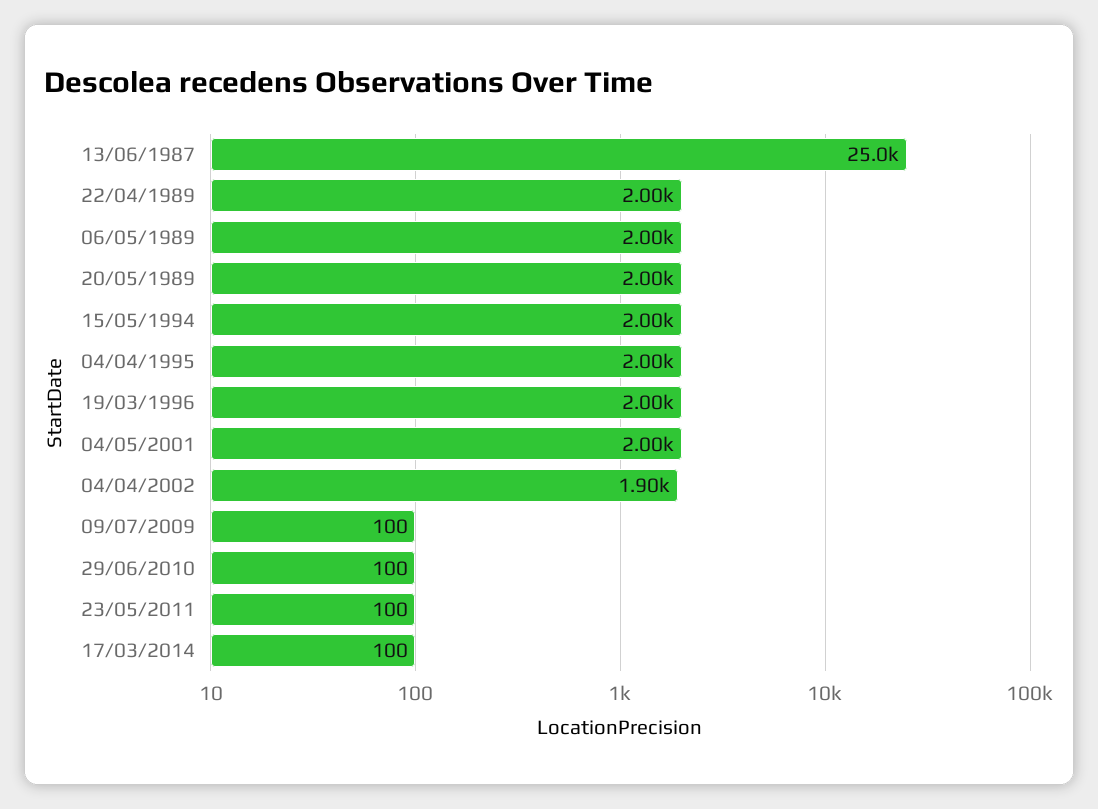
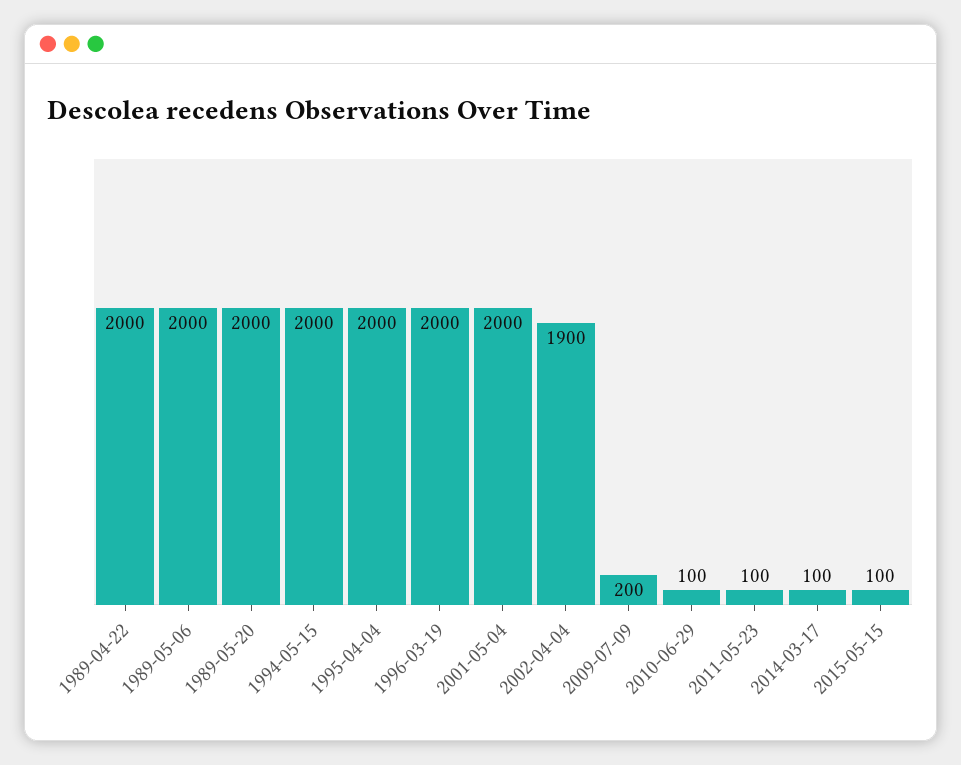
13/06/1987: 25000 -> none
09/07/2009: 100 -> 200
2015-05-15: none -> 100

